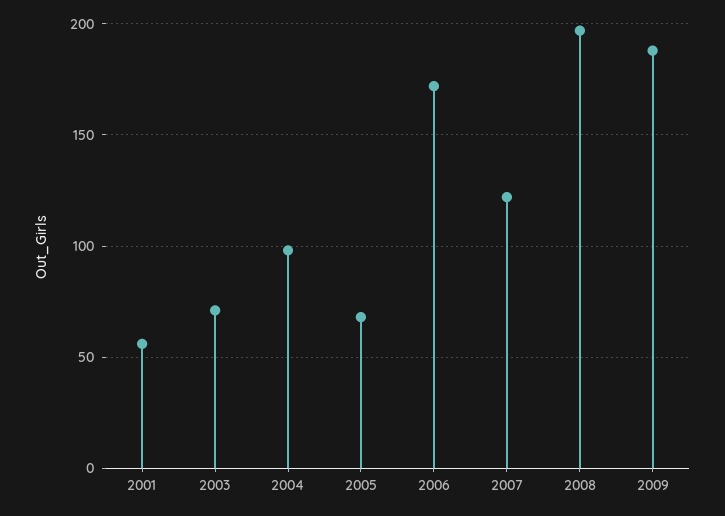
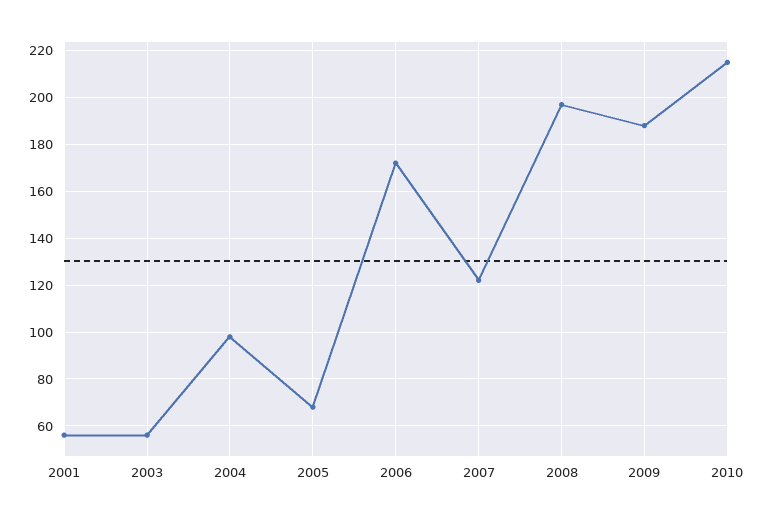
2003: 70 -> 55
2010: none -> 215

